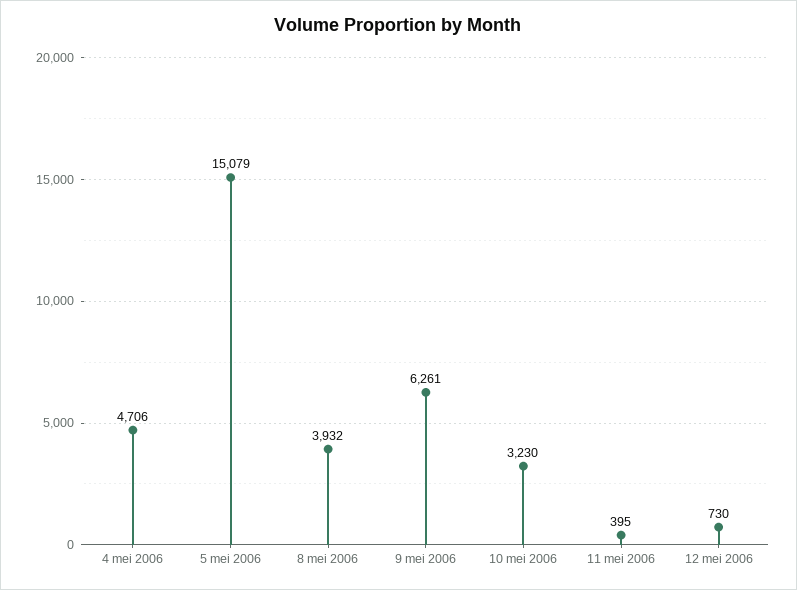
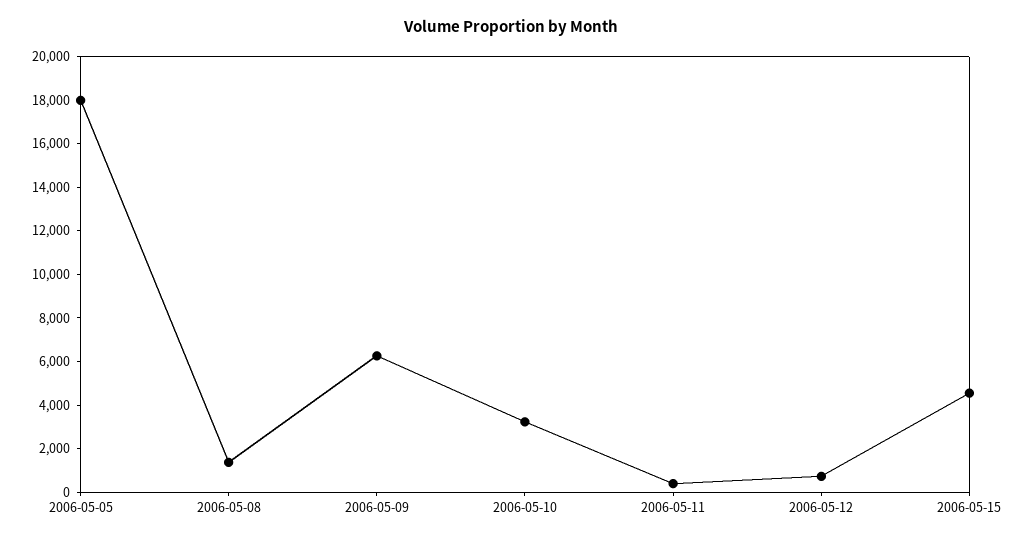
4 mei 2006: 4706 -> none
5 mei 2006: 15079 -> 18000
8 mei 2006: 3932 -> 1500
2006-05-15: none -> 4500

